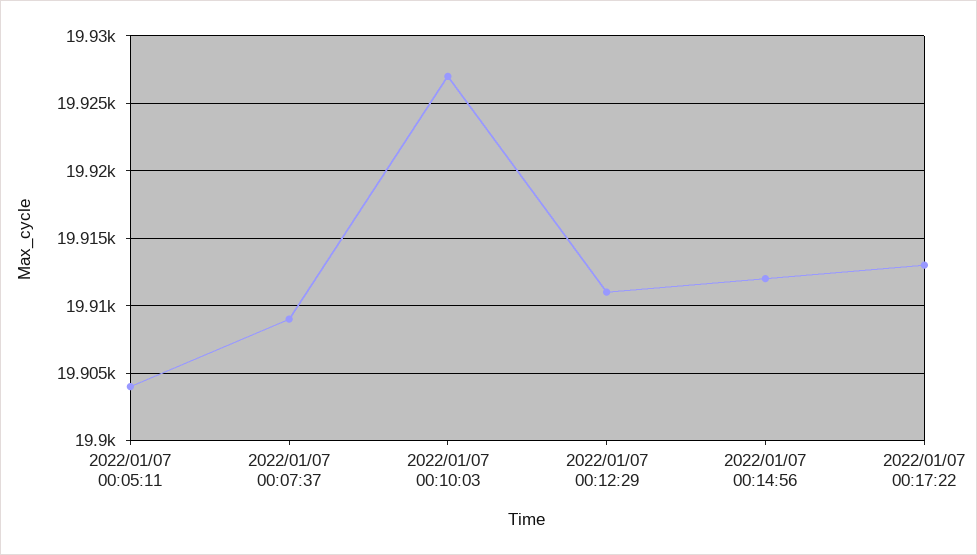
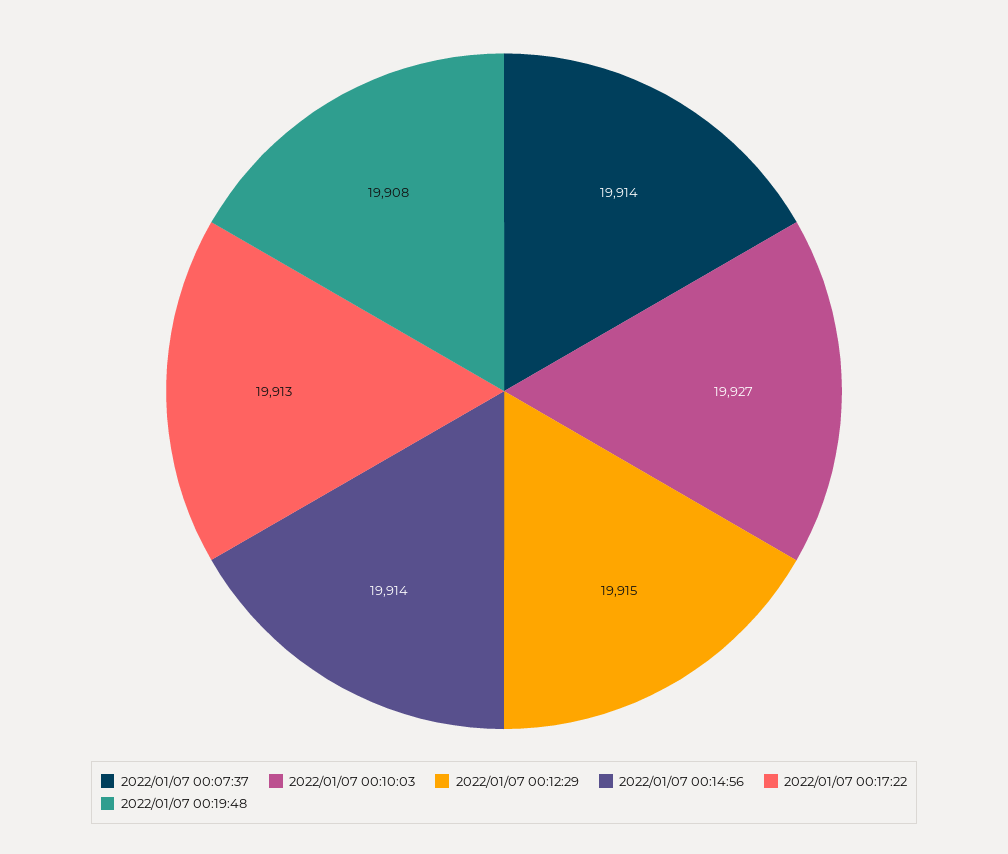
2022/01/07 00:05:11: 19904 -> none
2022/01/07 00:07:37: 19909 -> 19914
2022/01/07 00:12:29: 19911 -> 19915
2022/01/07 00:14:56: 19912 -> 19914
2022/01/07 00:19:48: none -> 19908

